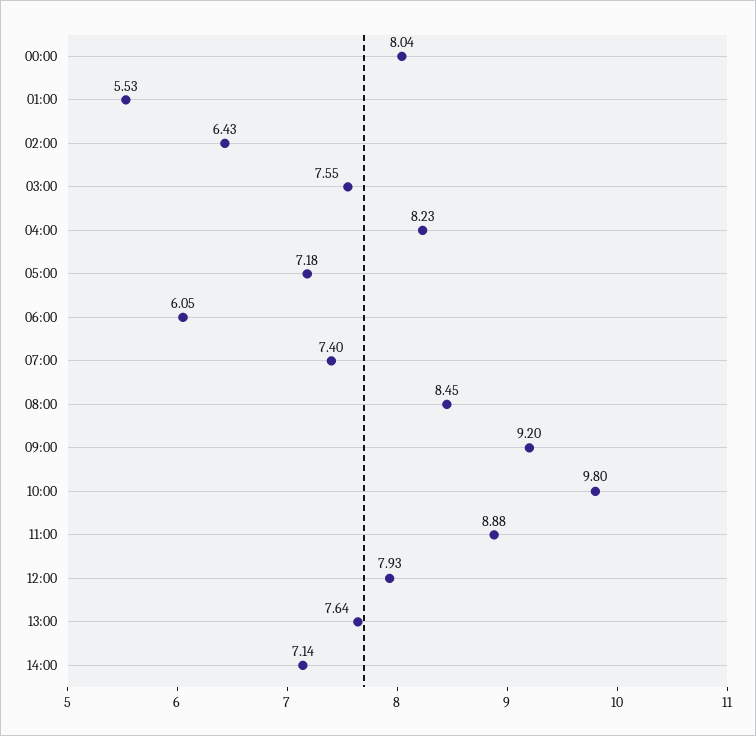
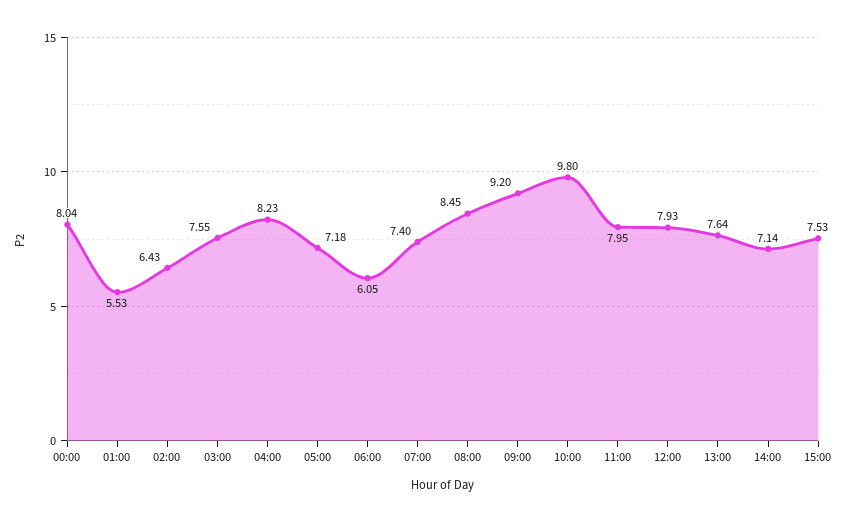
11:00: 8.88 -> 7.95
15:00: none -> 7.53

